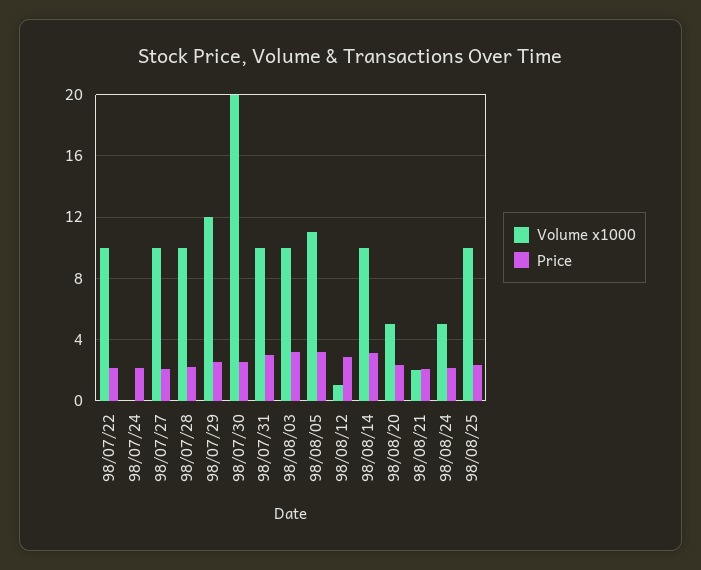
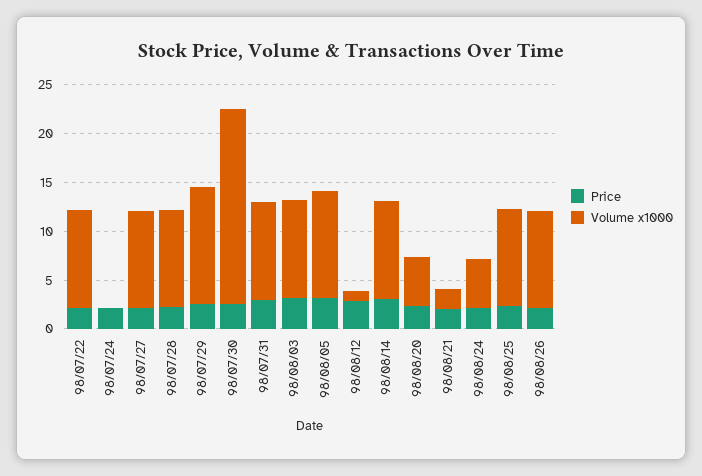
Price, 98/08/26: none -> 2
Volume x1000, 98/08/26: none -> 10

